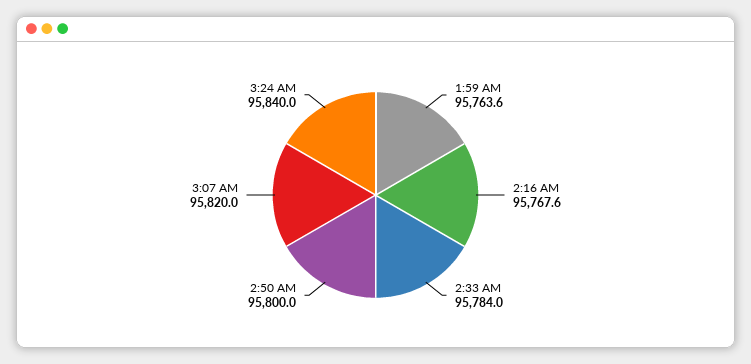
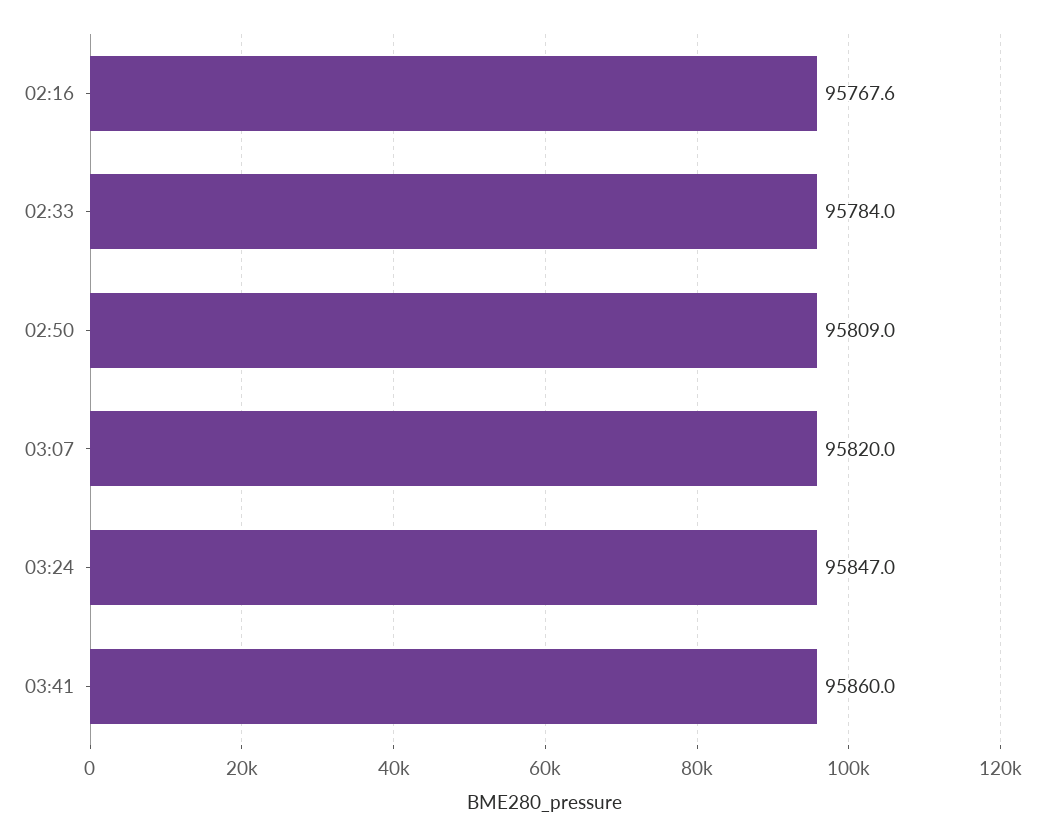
1:59 AM: 95763.6 -> none
2:50 AM: 95800 -> 95809
3:24 AM: 95840 -> 95847
03:41: none -> 95860

